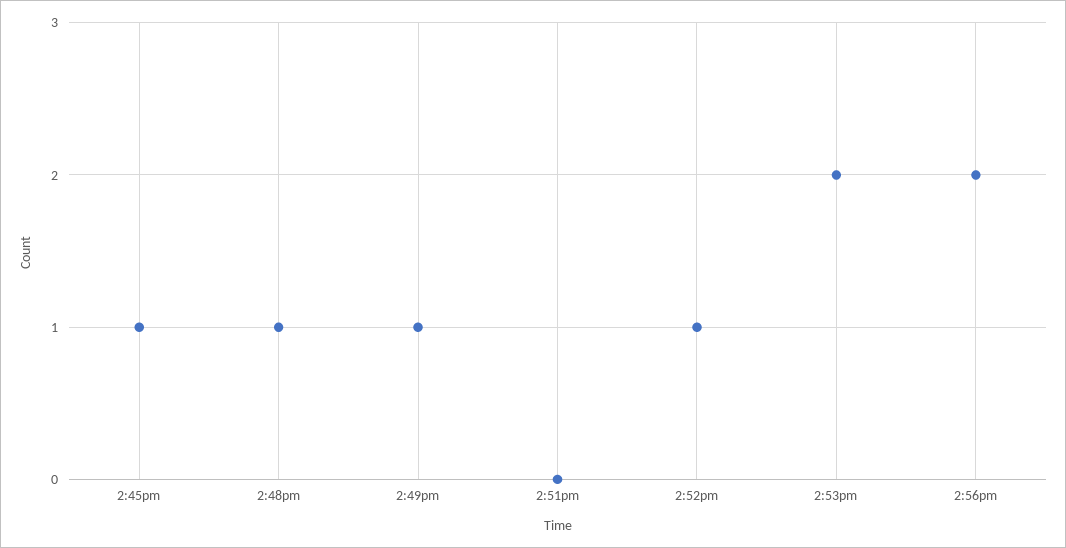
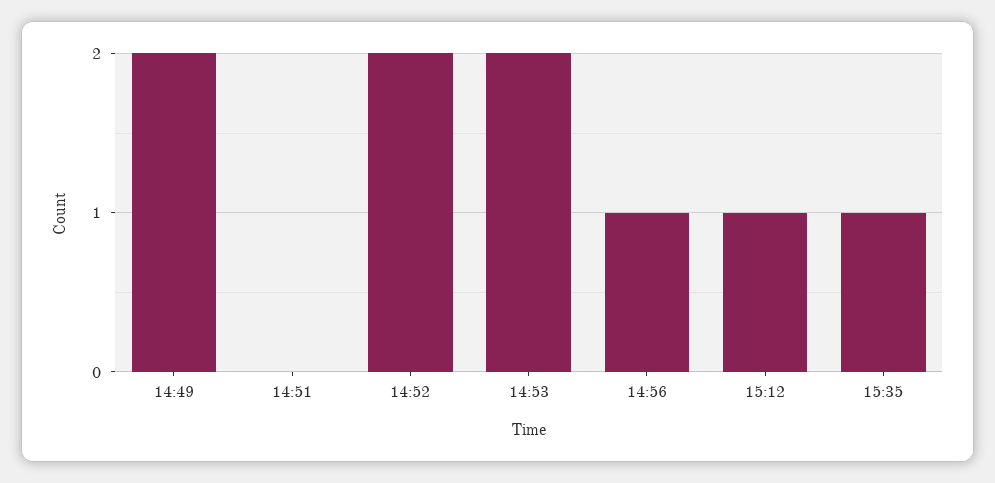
2:45pm: 1 -> none
2:48pm: 1 -> none
2:49pm: 1 -> 2
2:52pm: 1 -> 2
2:56pm: 2 -> 1
15:12: none -> 1
15:35: none -> 1

